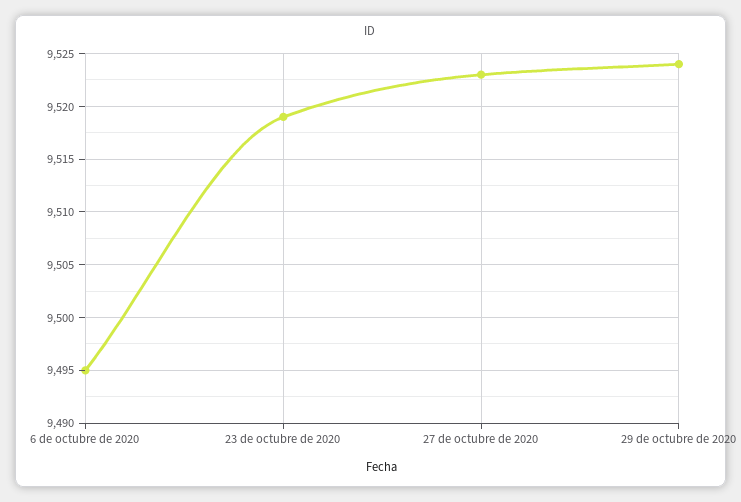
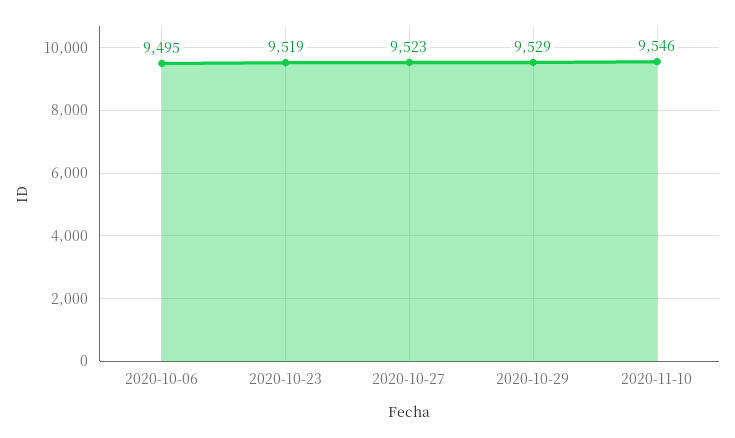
29 de octubre de 2020: 9524 -> 9529
2020-11-10: none -> 9546

